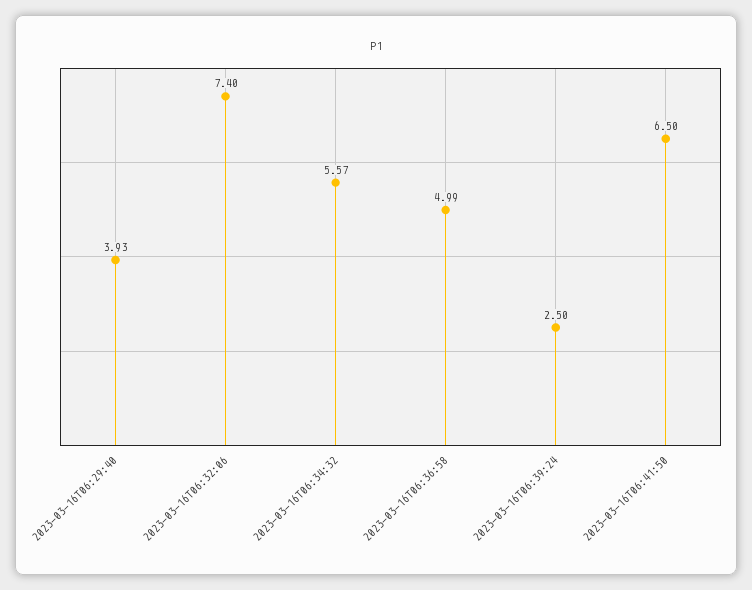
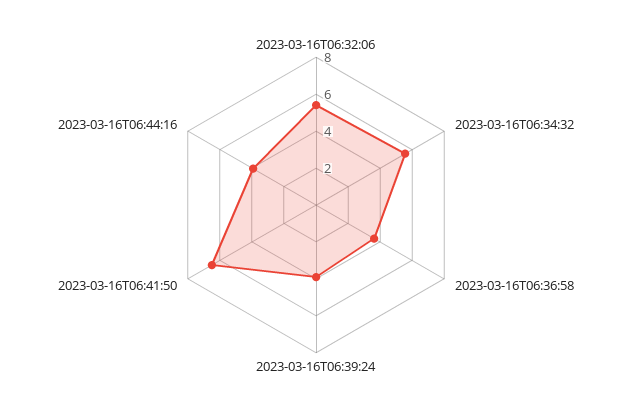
2023-03-16T06:29:40: 3.93 -> none
2023-03-16T06:32:06: 7.4 -> 5.5
2023-03-16T06:36:58: 4.99 -> 3.5
2023-03-16T06:39:24: 2.5 -> 4
2023-03-16T06:44:16: none -> 4

